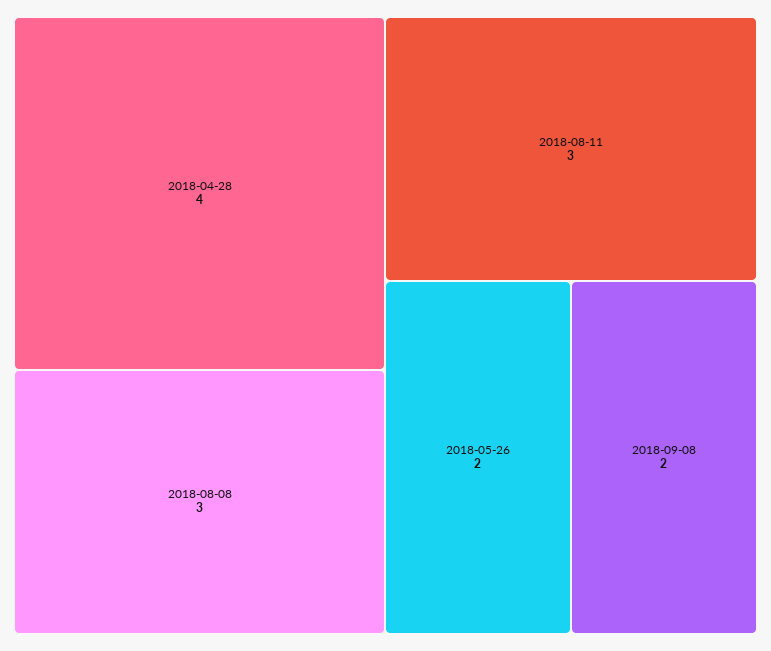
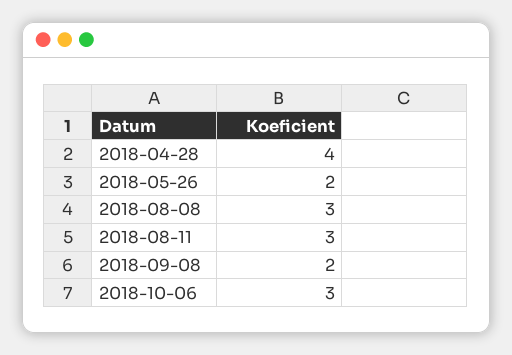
2018-10-06: none -> 3

